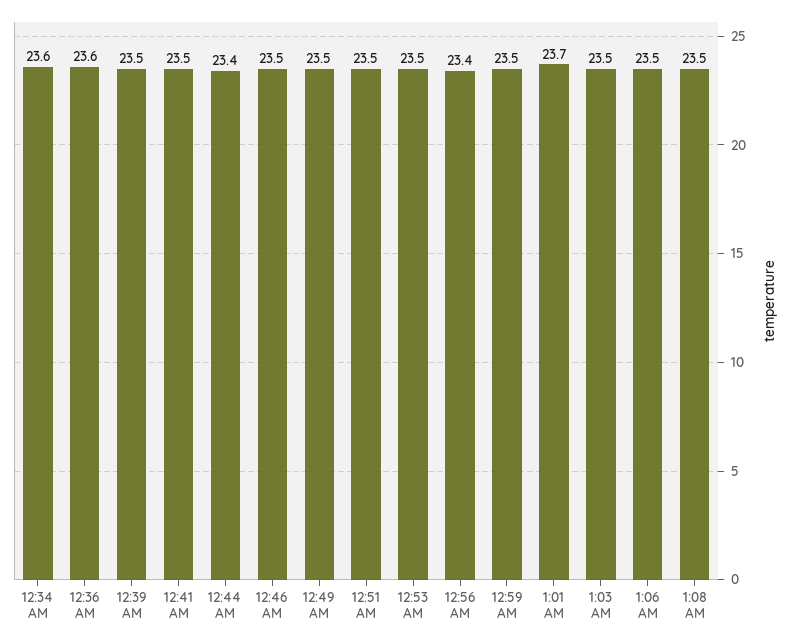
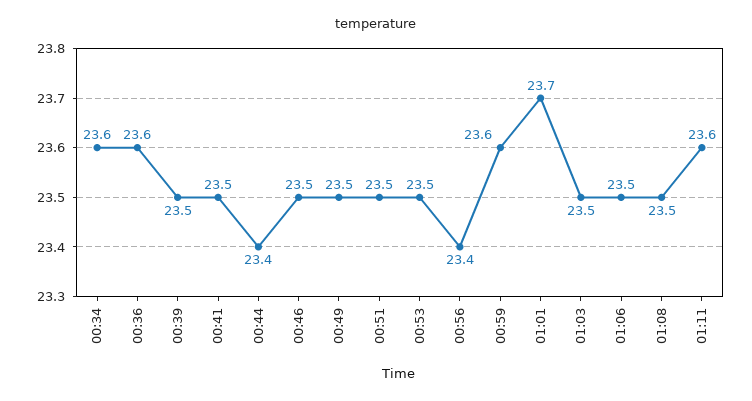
12:59 AM: 23.5 -> 23.6
01:11: none -> 23.6

